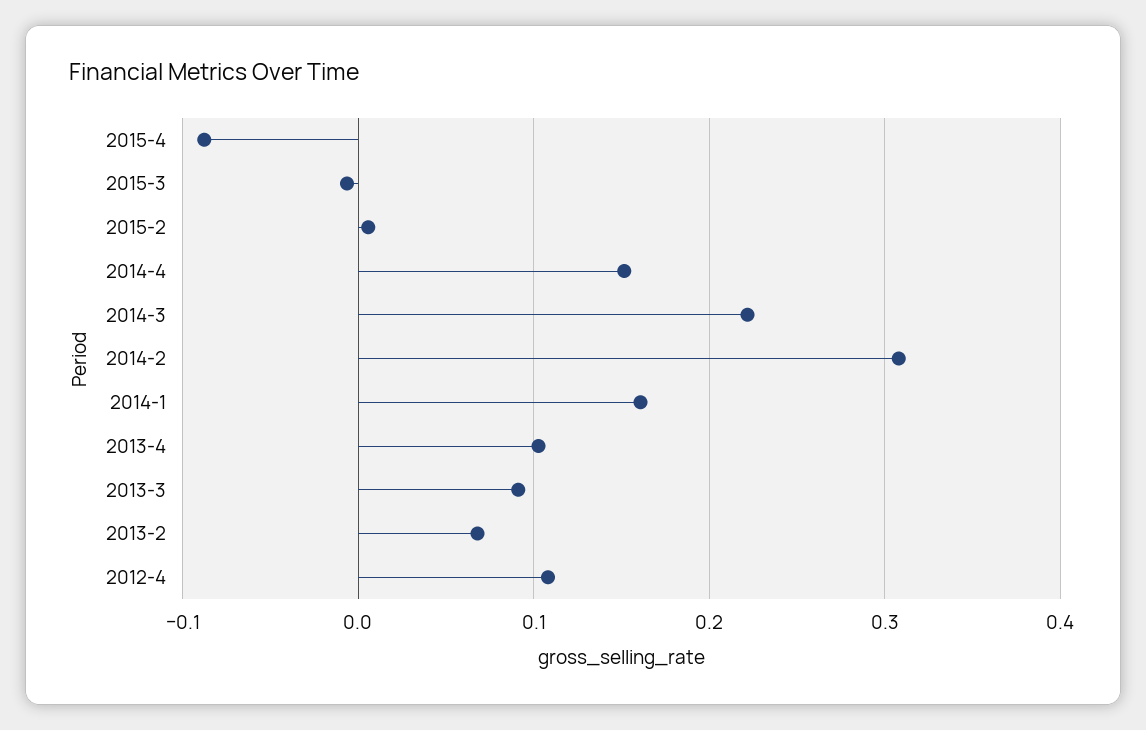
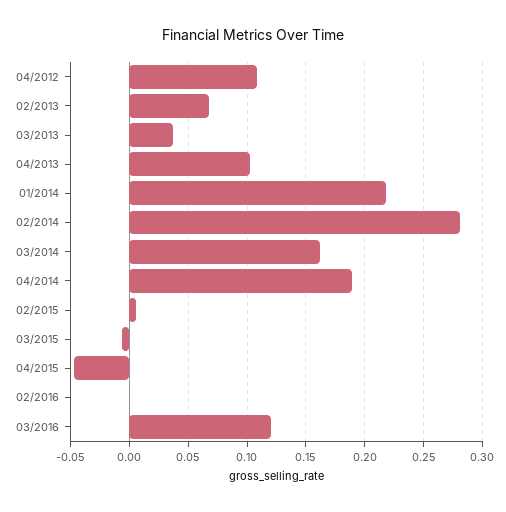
2015-4: -0.09 -> -0.05
2014-4: 0.15 -> 0.19
2014-3: 0.22 -> 0.16
2014-2: 0.31 -> 0.28
2014-1: 0.16 -> 0.22
2013-3: 0.09 -> 0.04
02/2016: none -> 0
03/2016: none -> 0.12

